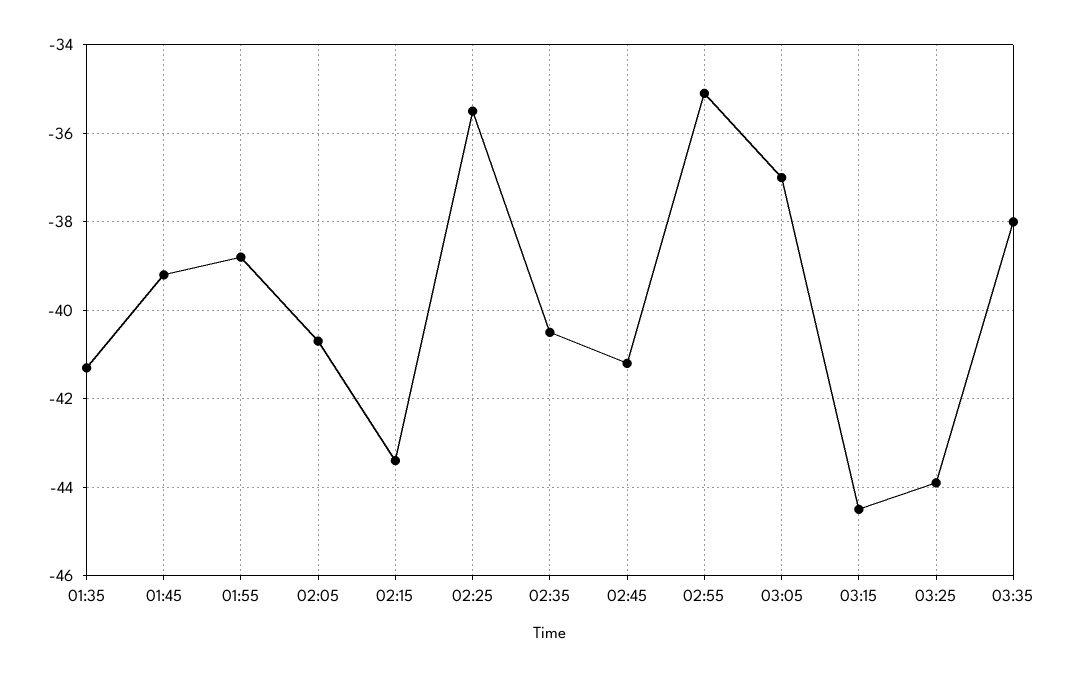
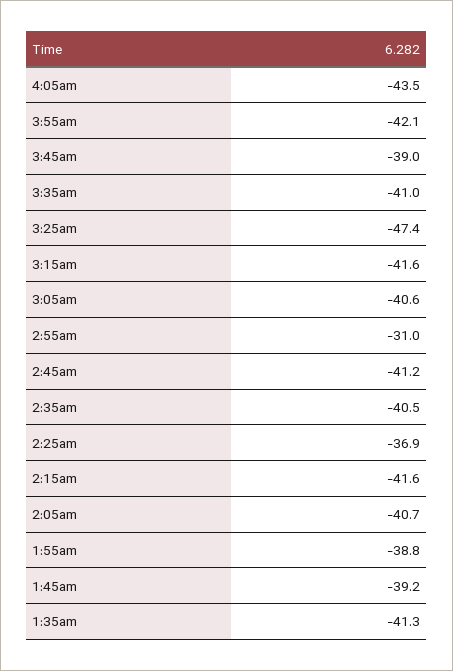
02:15: -43.5 -> -41.6
02:25: -35.5 -> -36.9
02:55: -35 -> -31
03:05: -37 -> -40.6
03:15: -44.5 -> -41.6
03:25: -44 -> -47.4
03:35: -38 -> -41
4:05am: none -> -43.5
3:55am: none -> -42.1
3:45am: none -> -39

